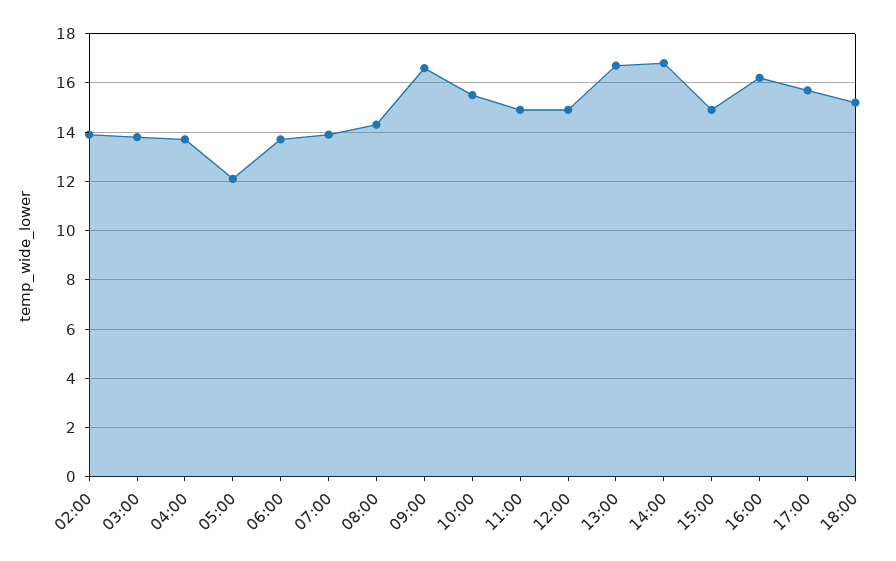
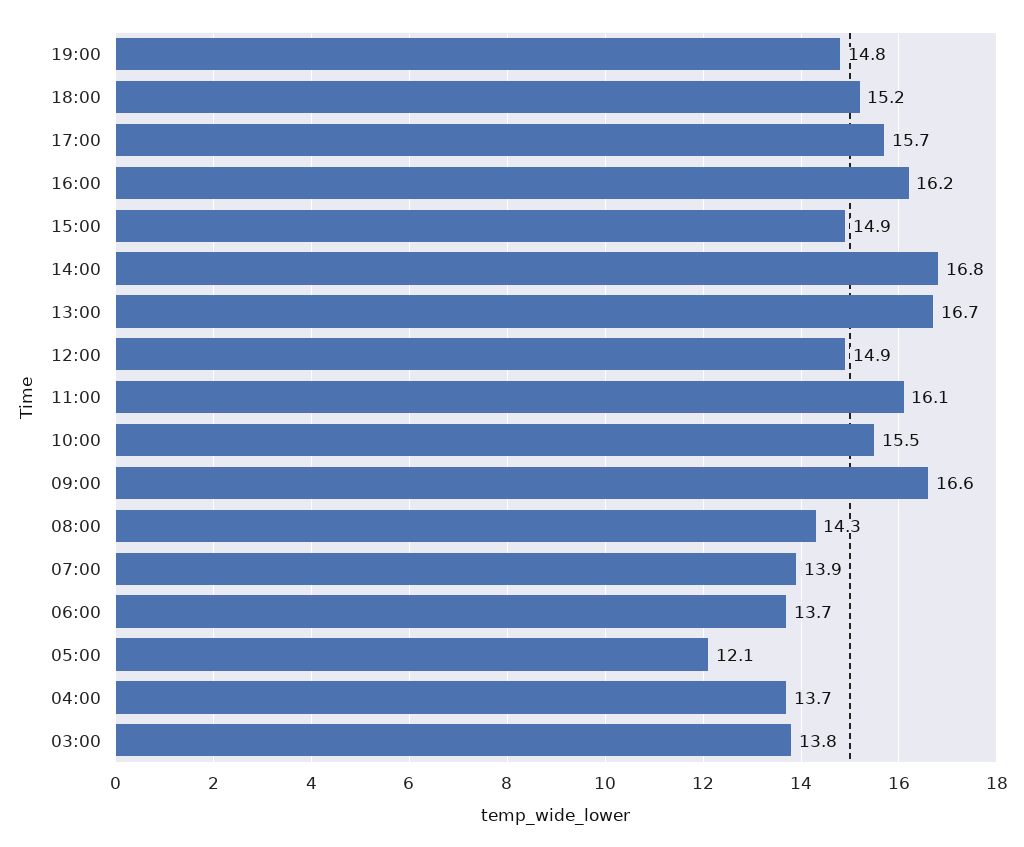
02:00: 14 -> none
11:00: 15 -> 16.1
19:00: none -> 14.8

